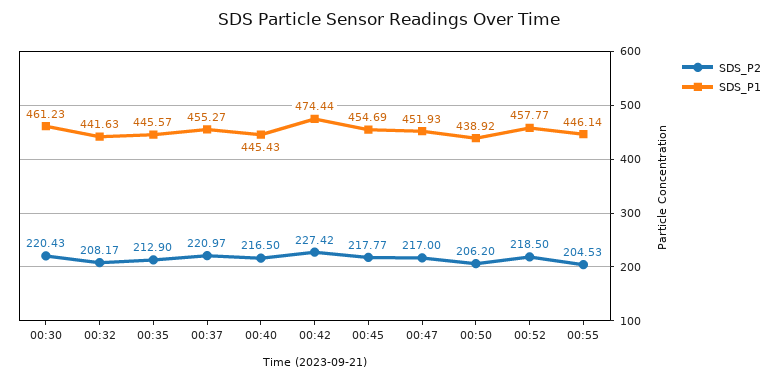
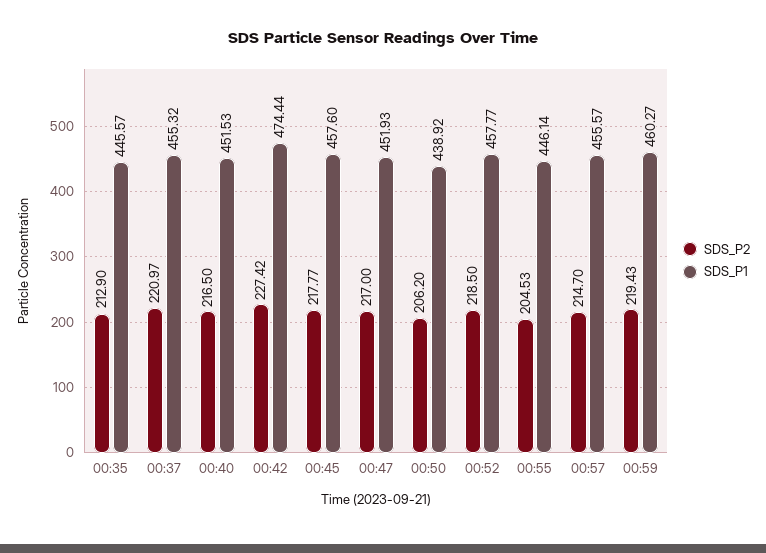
SDS_P2, 00:30: 220.43 -> none
SDS_P1, 00:30: 461.23 -> none
SDS_P2, 00:32: 208.17 -> none
SDS_P1, 00:32: 441.63 -> none
SDS_P1, 00:37: 455.27 -> 455.32
SDS_P1, 00:40: 445.43 -> 451.53
SDS_P1, 00:45: 454.69 -> 457.6
SDS_P2, 00:57: none -> 214.7
SDS_P1, 00:57: none -> 455.57
SDS_P2, 00:59: none -> 219.43
SDS_P1, 00:59: none -> 460.27

